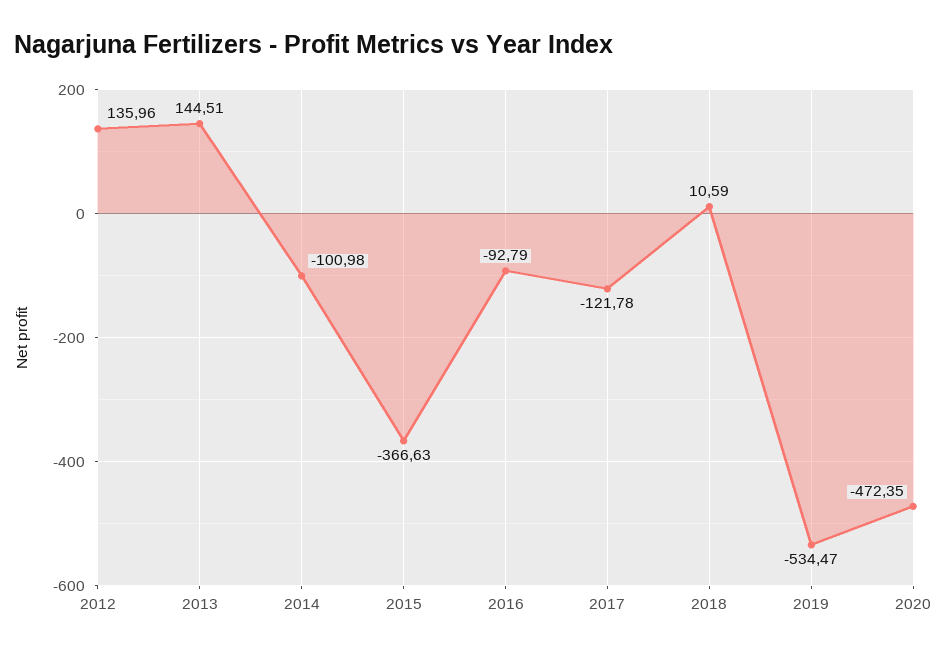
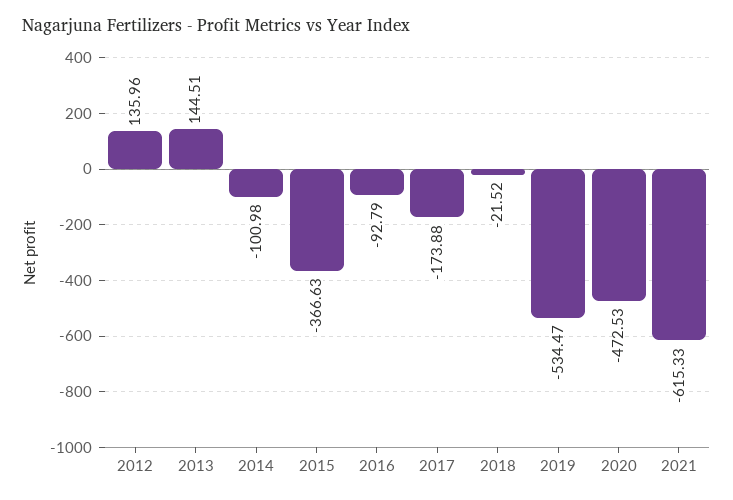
2017: -121.78 -> -173.88
2018: 10.59 -> -21.52
2020: -472.35 -> -472.53
2021: none -> -615.33

